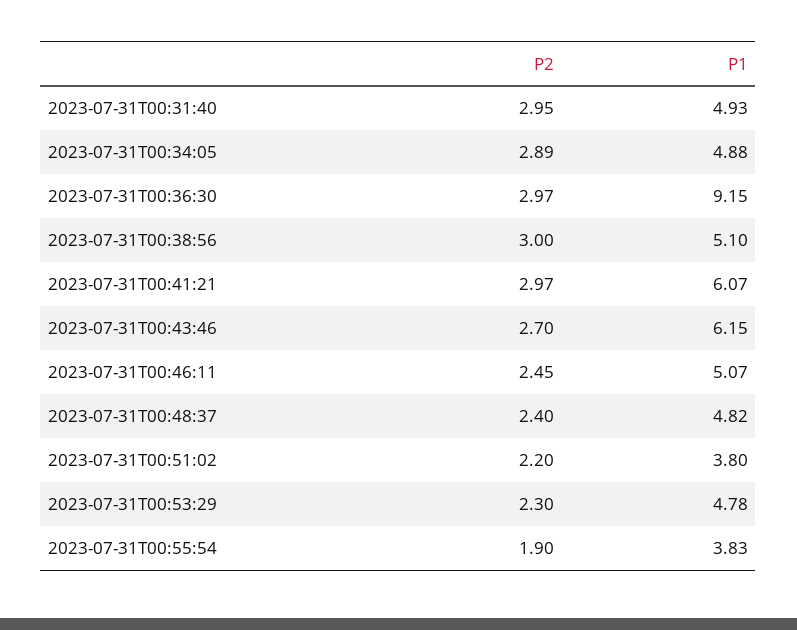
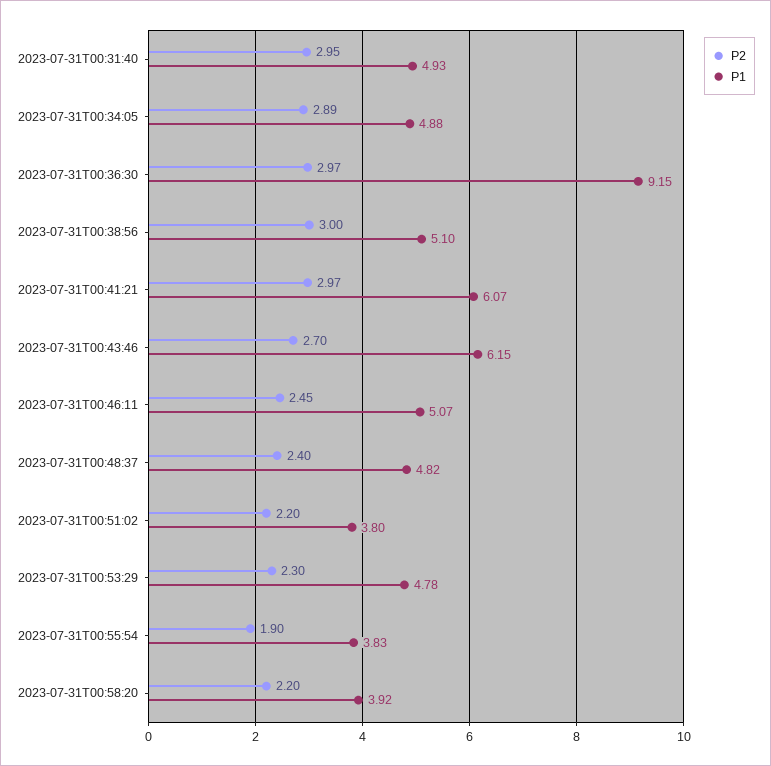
P2, 2023-07-31T00:58:20: none -> 2.2
P1, 2023-07-31T00:58:20: none -> 3.92

